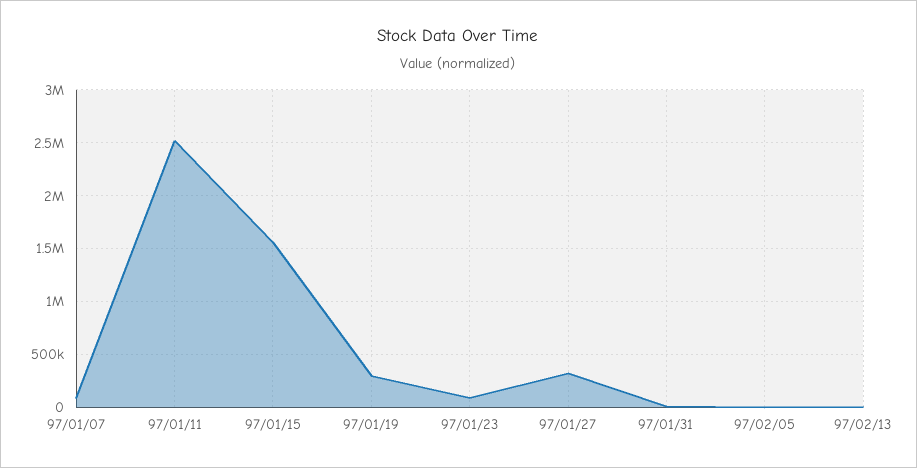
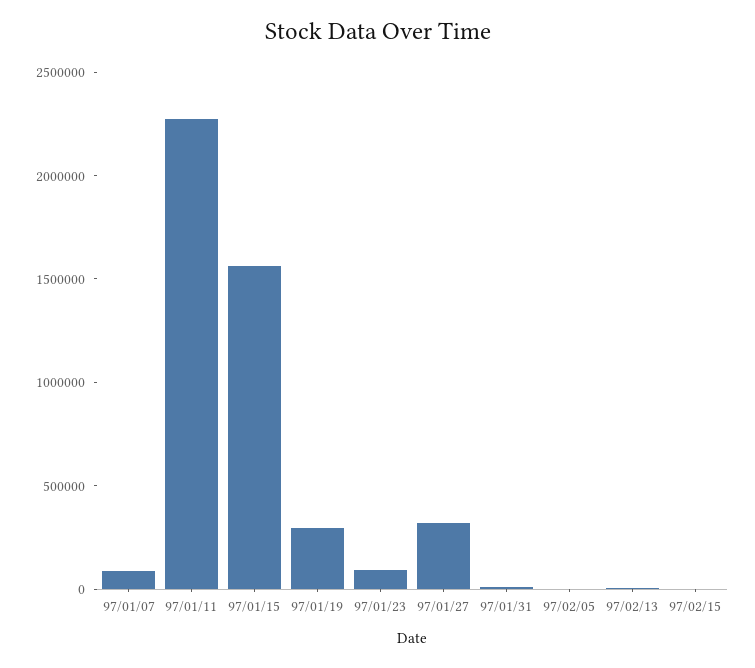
97/01/11: 2500000 -> 2300000
97/02/15: none -> 0

